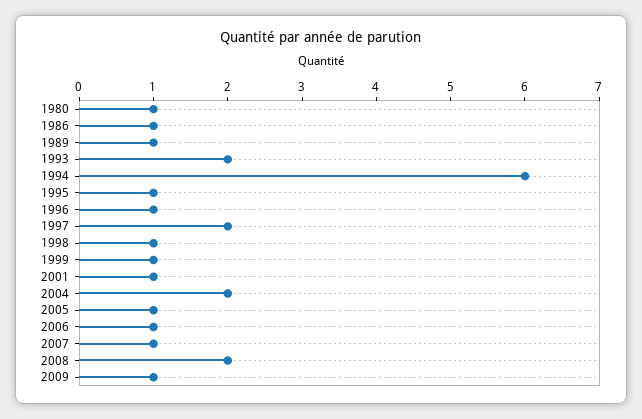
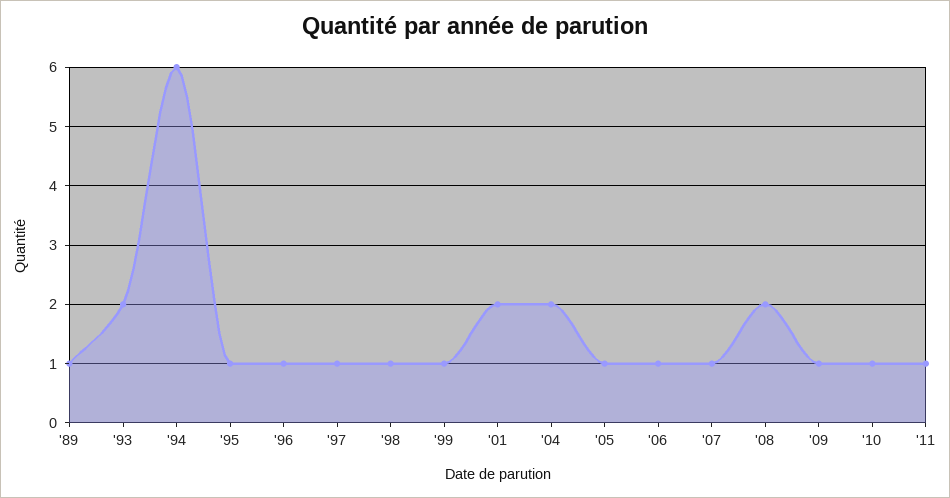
1980: 1 -> none
1986: 1 -> none
1997: 2 -> 1
2001: 1 -> 2
'10: none -> 1
'11: none -> 1

